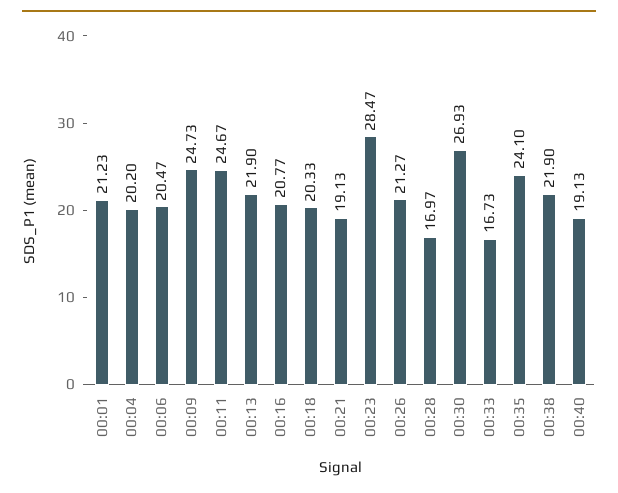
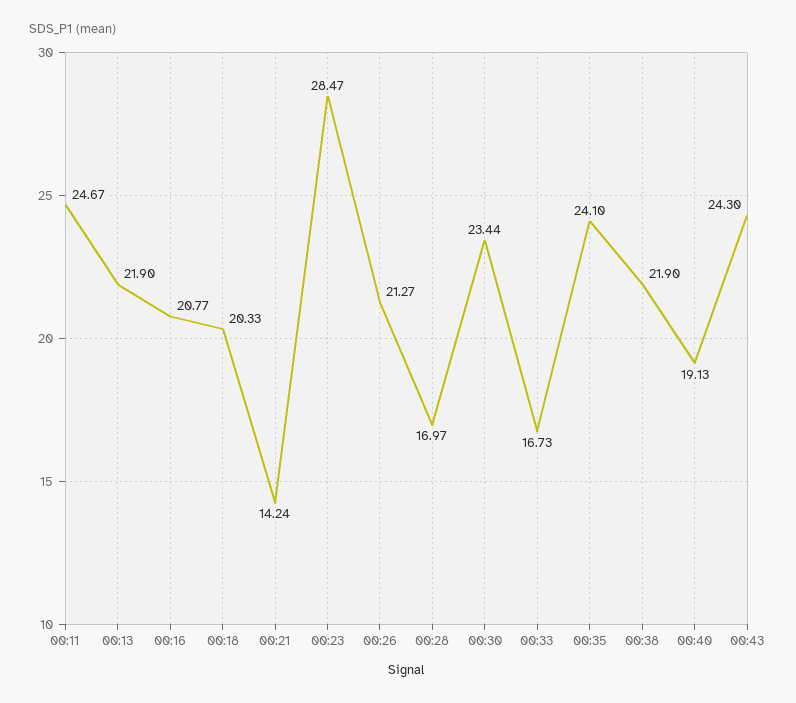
00:01: 21.23 -> none
00:04: 20.2 -> none
00:06: 20.47 -> none
00:09: 24.73 -> none
00:21: 19.13 -> 14.24
00:30: 26.93 -> 23.44
00:43: none -> 24.3

